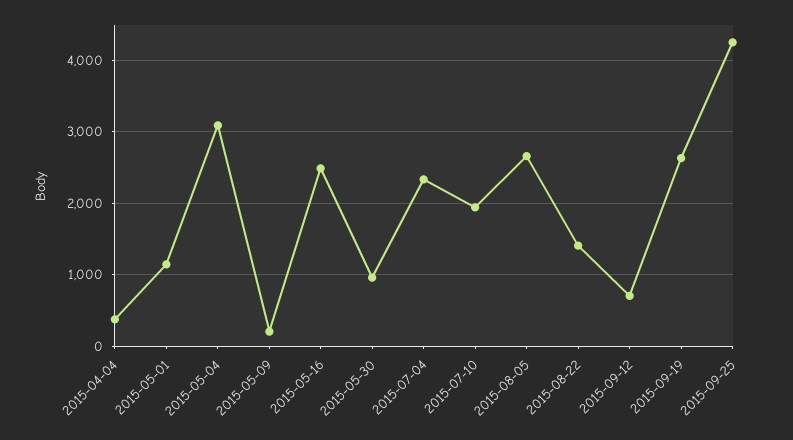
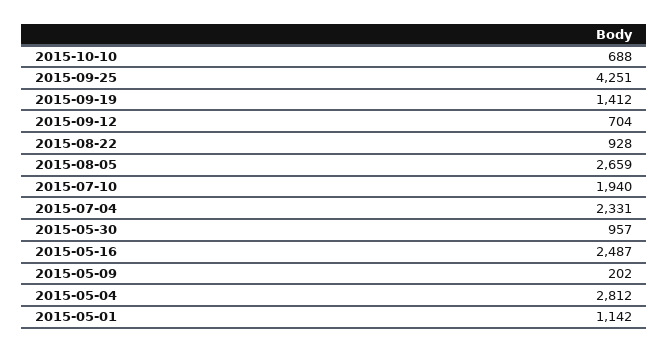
2015-04-04: 400 -> none
2015-05-04: 3100 -> 2812
2015-08-22: 1400 -> 928
2015-09-19: 2600 -> 1412
2015-10-10: none -> 688

